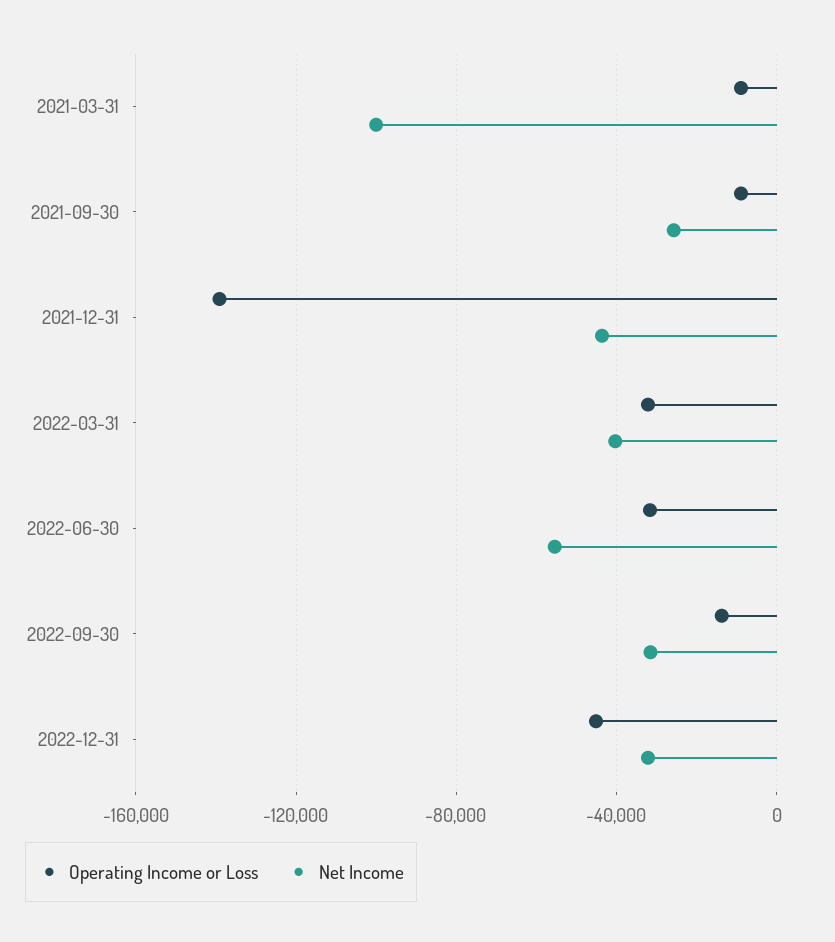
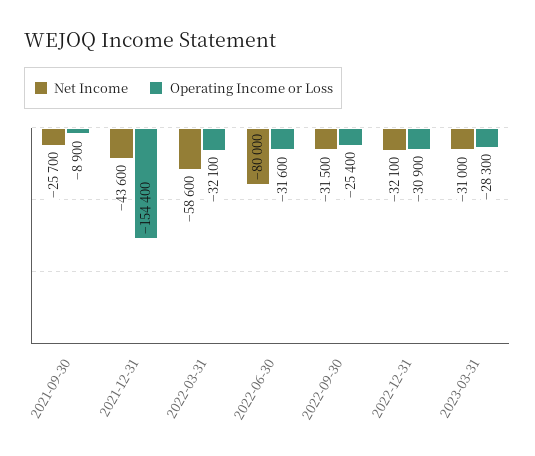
Operating Income or Loss, 2021-03-31: -10000 -> none
Net Income, 2021-03-31: -100000 -> none
Operating Income or Loss, 2021-12-31: -140000 -> -154400
Net Income, 2022-03-31: -40000 -> -58600
Net Income, 2022-06-30: -55000 -> -80000
Operating Income or Loss, 2022-09-30: -15000 -> -25400
Operating Income or Loss, 2022-12-31: -45000 -> -30900
Net Income, 2023-03-31: none -> -31000
Operating Income or Loss, 2023-03-31: none -> -28300

